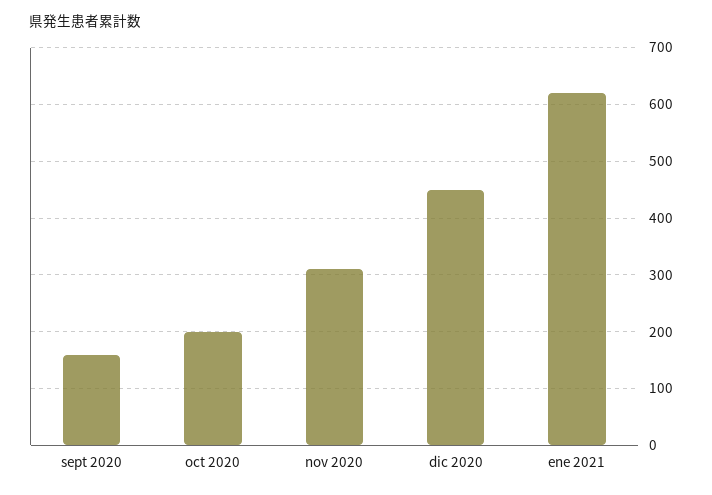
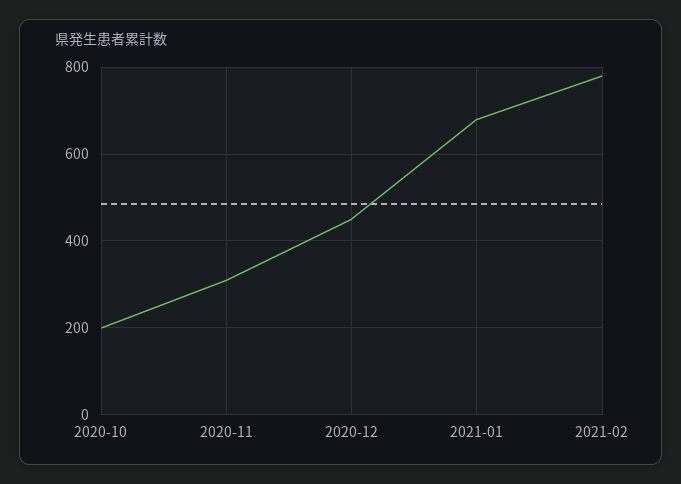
sept 2020: 160 -> none
ene 2021: 620 -> 680
2021-02: none -> 780

